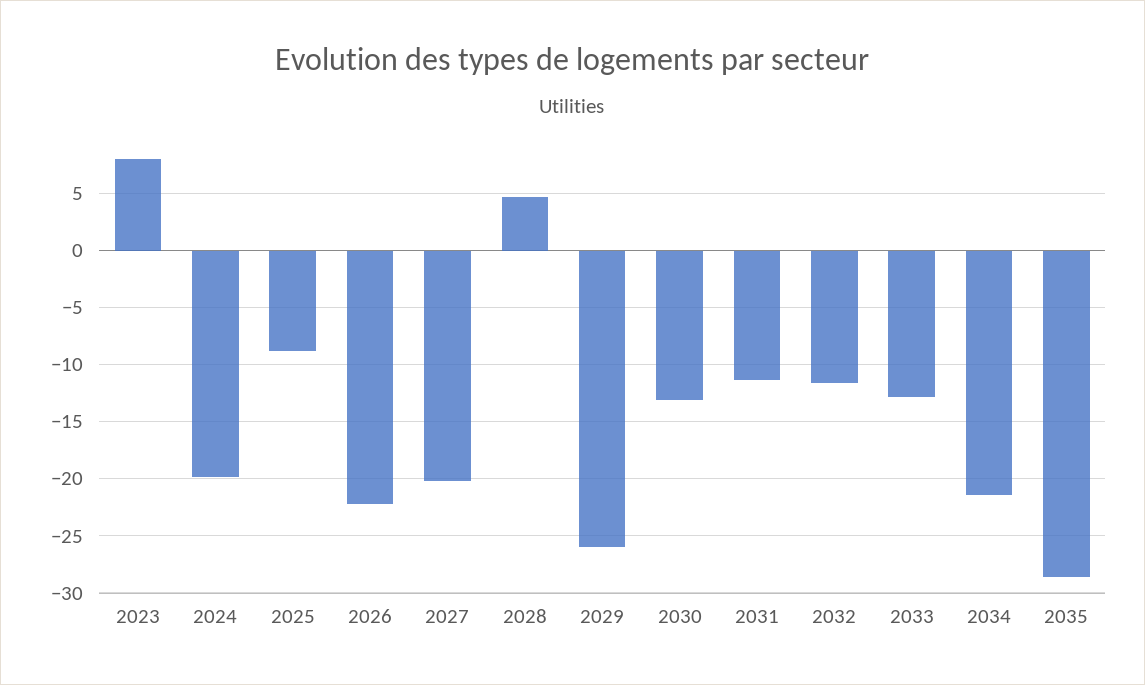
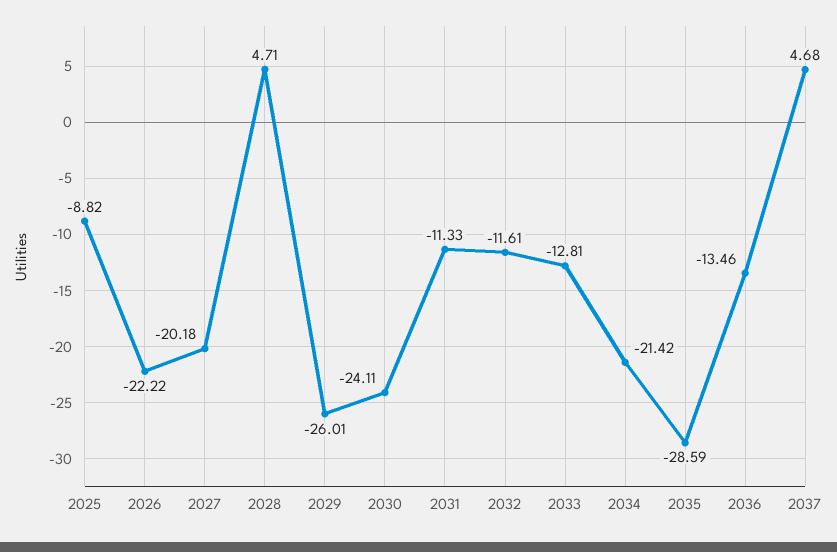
2023: 8 -> none
2024: -20 -> none
2030: -13 -> -24.11
2036: none -> -13.46
2037: none -> 4.68

